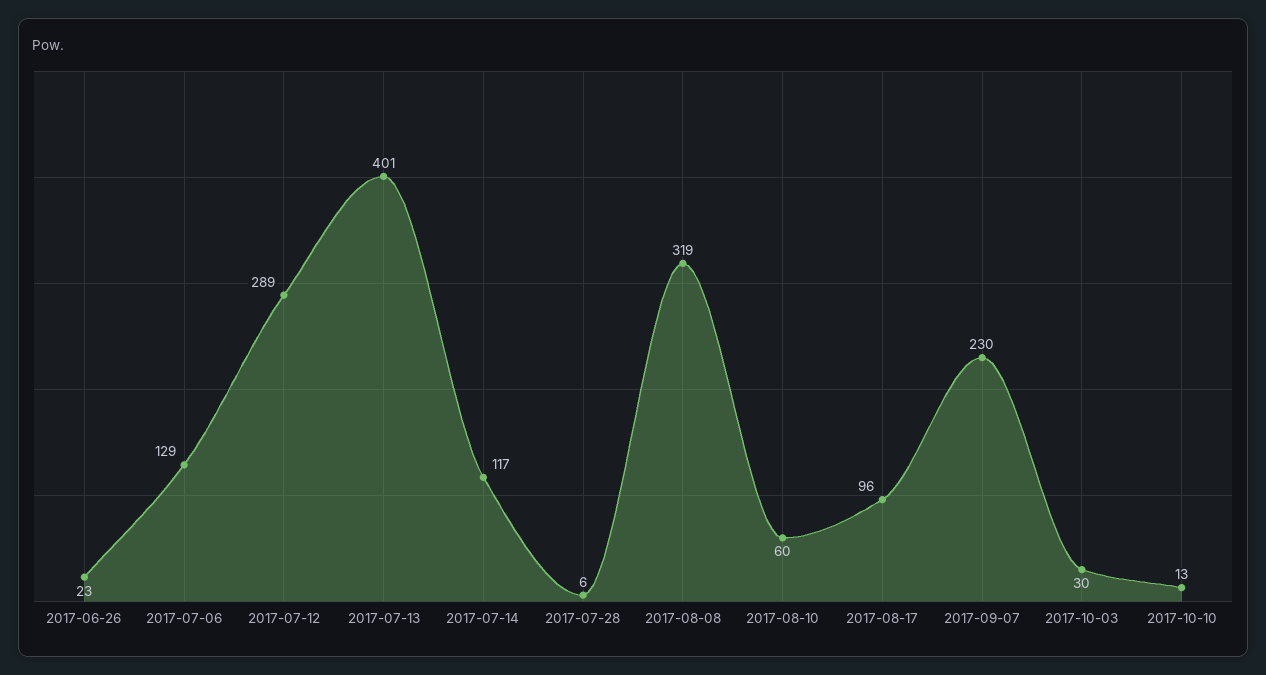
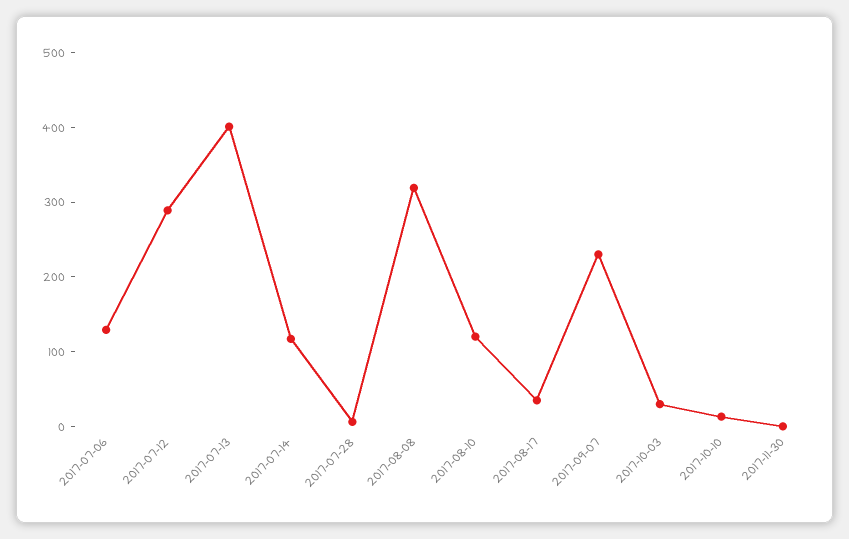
2017-06-26: 23 -> none
2017-08-10: 60 -> 120
2017-08-17: 96 -> 40
2017-11-30: none -> 0

